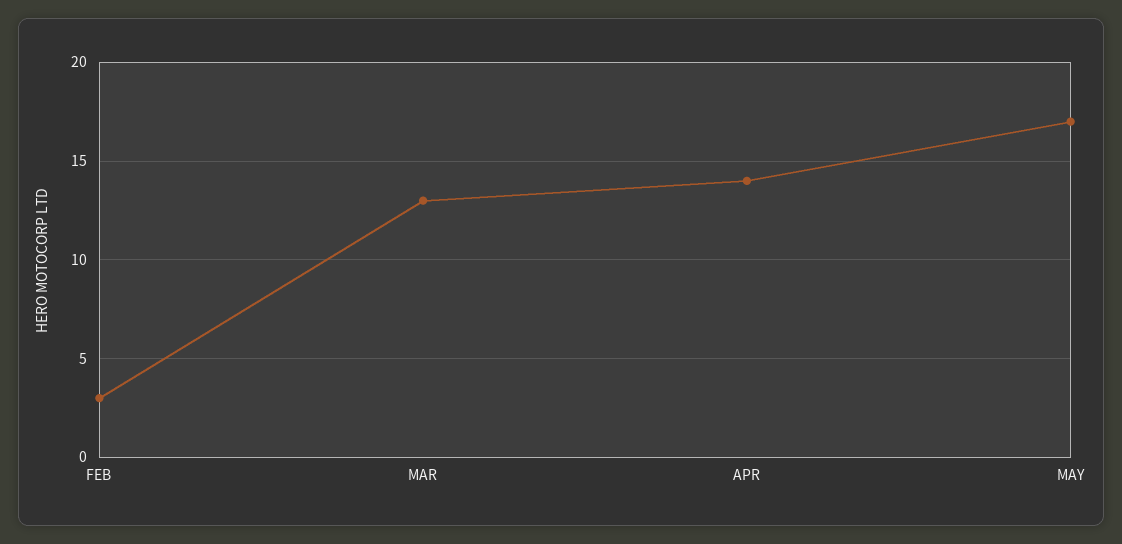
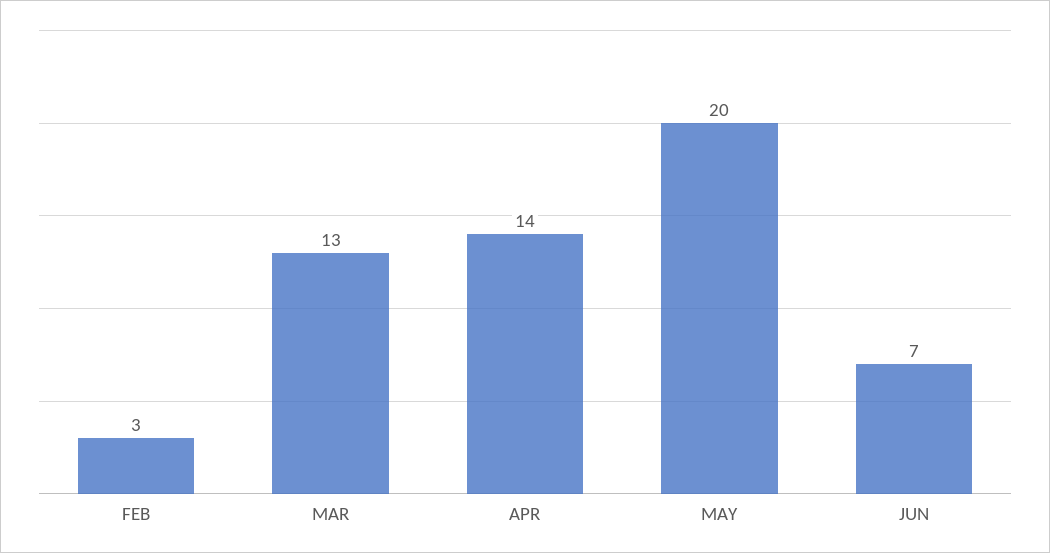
MAY: 17 -> 20
JUN: none -> 7

